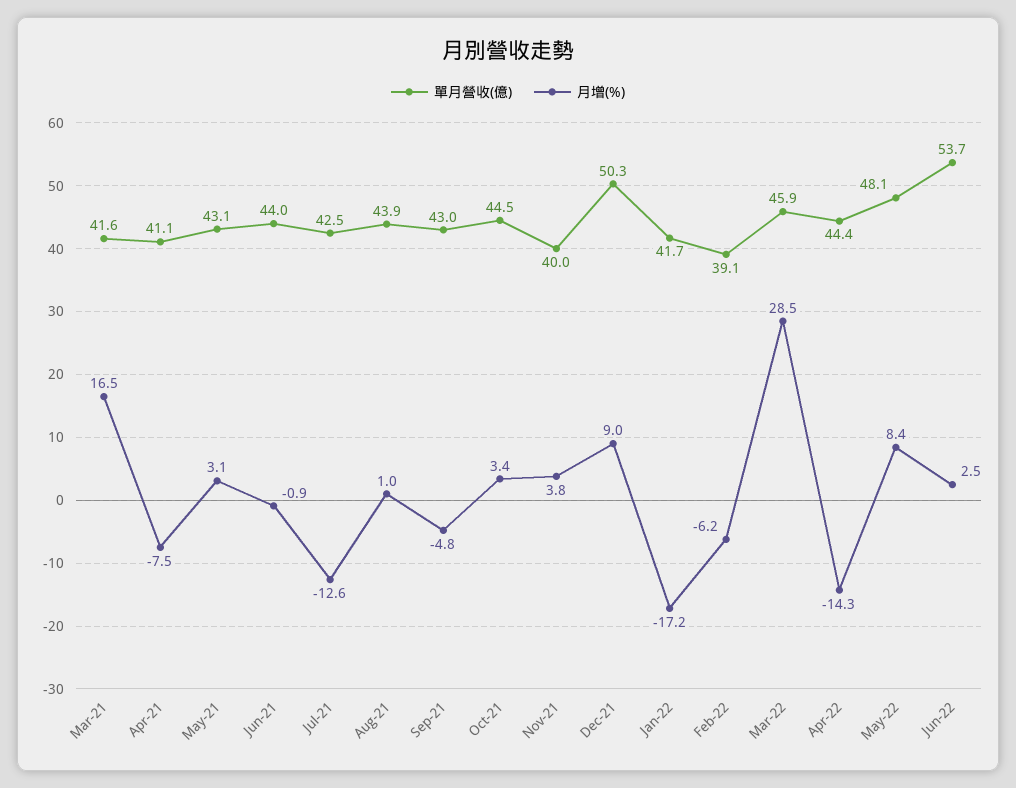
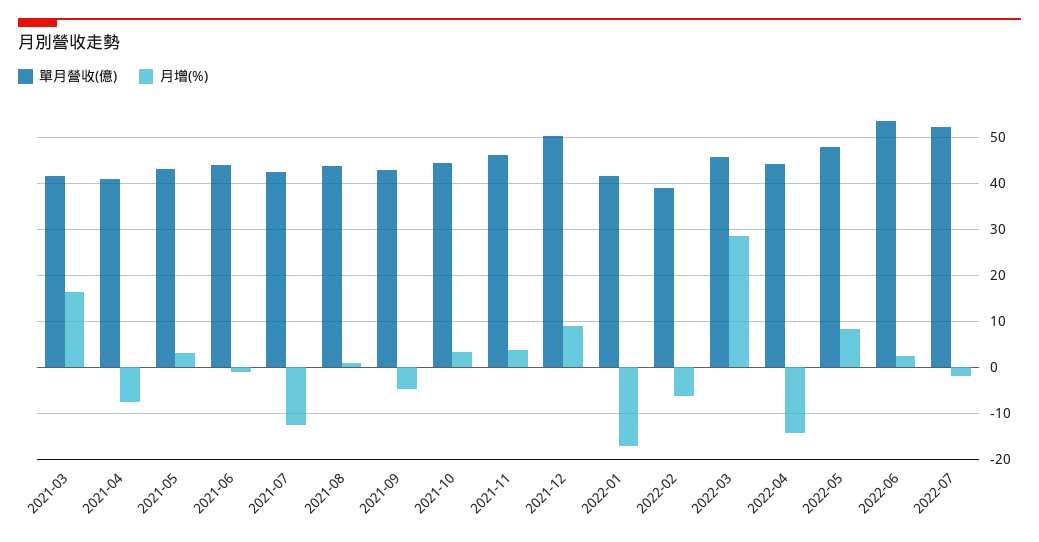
單月營收(億), Nov-21: 40 -> 46
單月營收(億), 2022-07: none -> 52
月增(%), 2022-07: none -> -2

